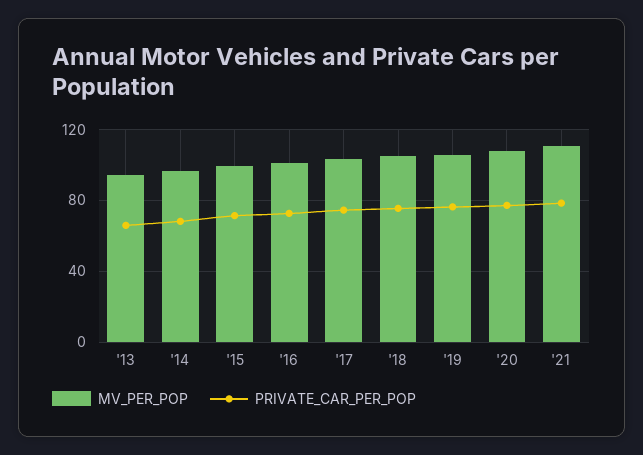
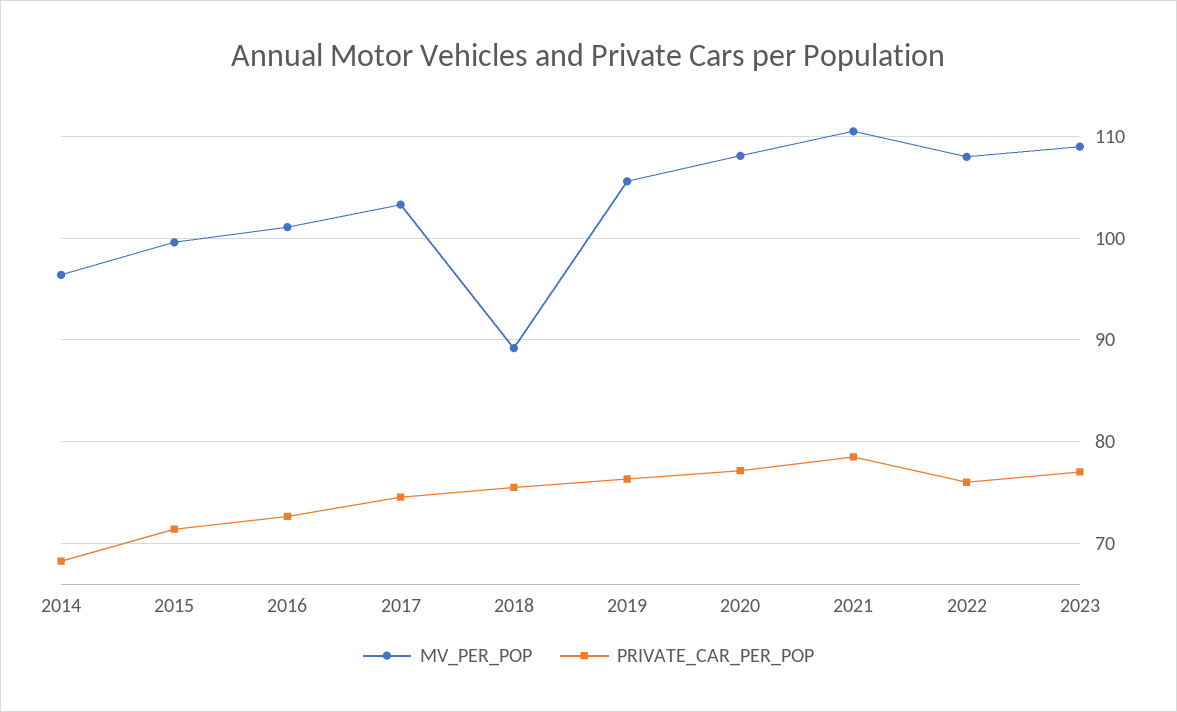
MV_PER_POP, '13: 95 -> none
PRIVATE_CAR_PER_POP, '13: 65 -> none
MV_PER_POP, '18: 105 -> 89
MV_PER_POP, 2022: none -> 108
PRIVATE_CAR_PER_POP, 2022: none -> 76
MV_PER_POP, 2023: none -> 109
PRIVATE_CAR_PER_POP, 2023: none -> 77

